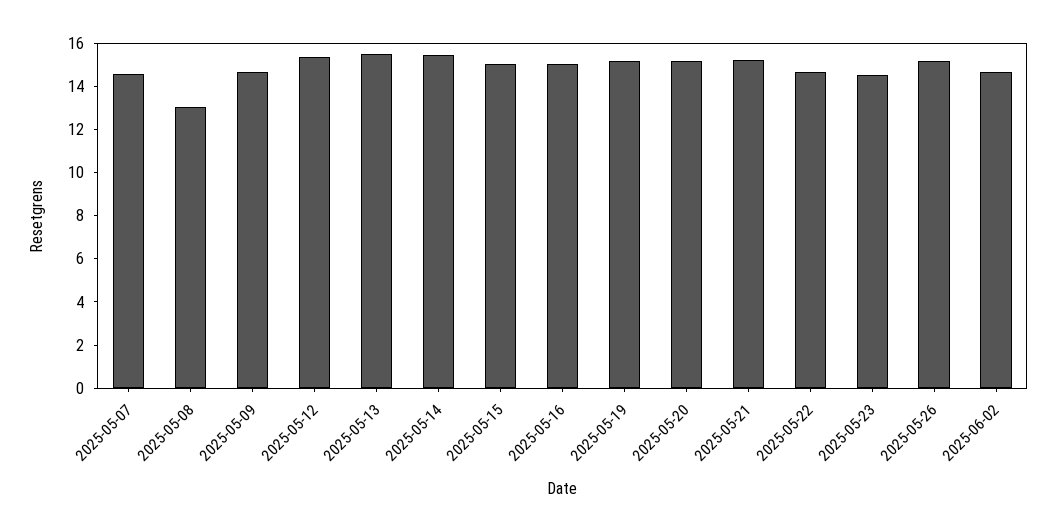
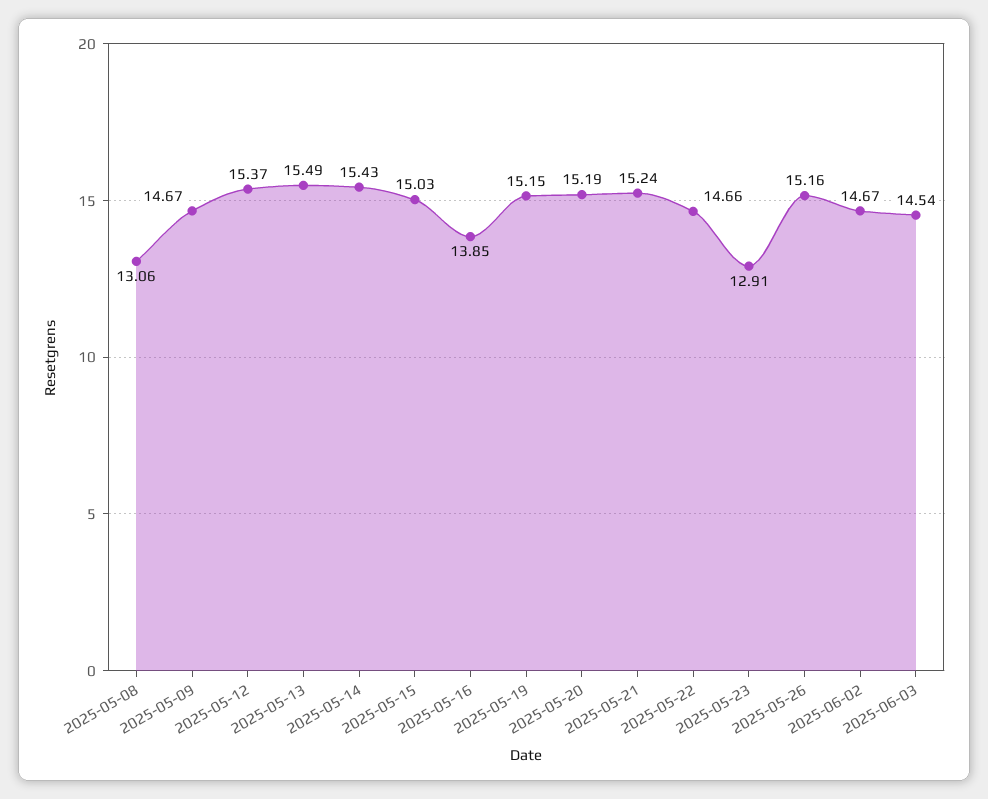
2025-05-07: 14.5 -> none
2025-05-16: 15 -> 13.85
2025-05-23: 14.5 -> 12.91
2025-06-03: none -> 14.54

